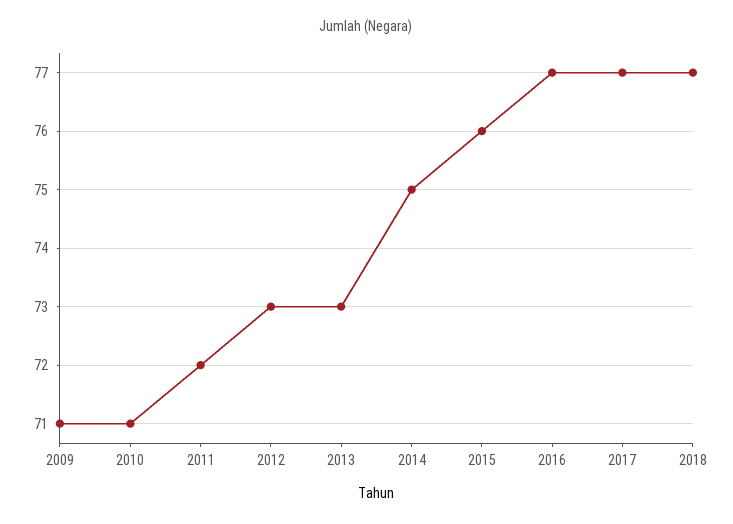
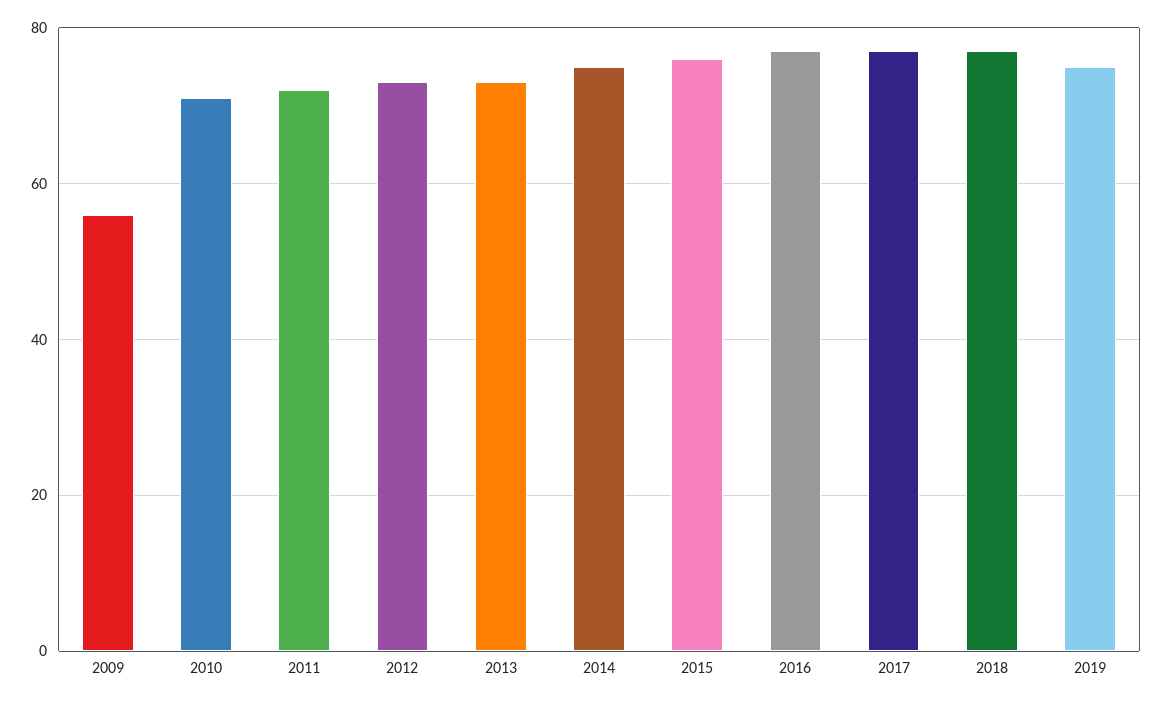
2009: 71 -> 55
2019: none -> 75

